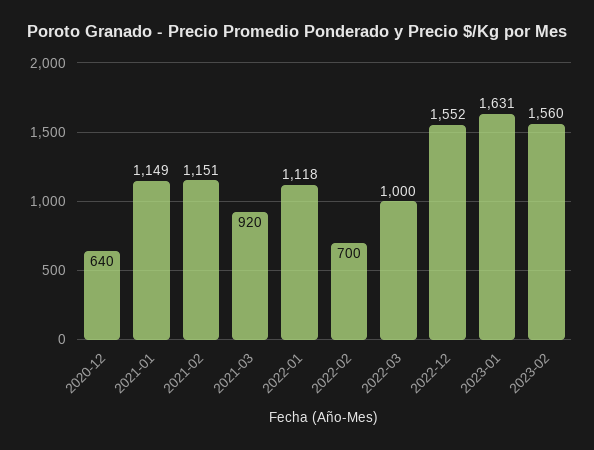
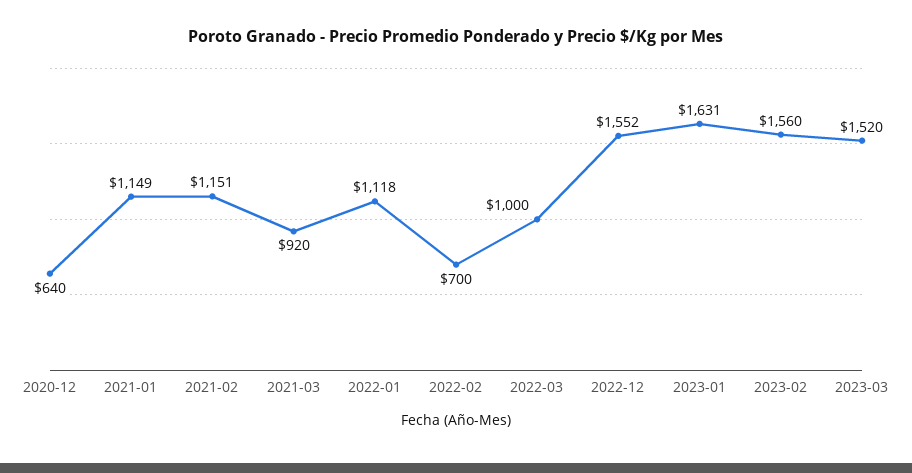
2023-03: none -> 1520

